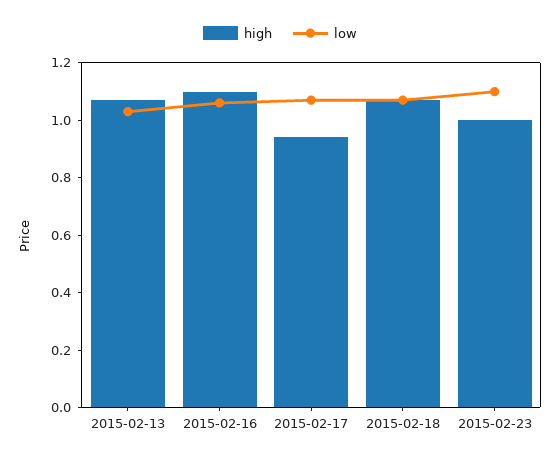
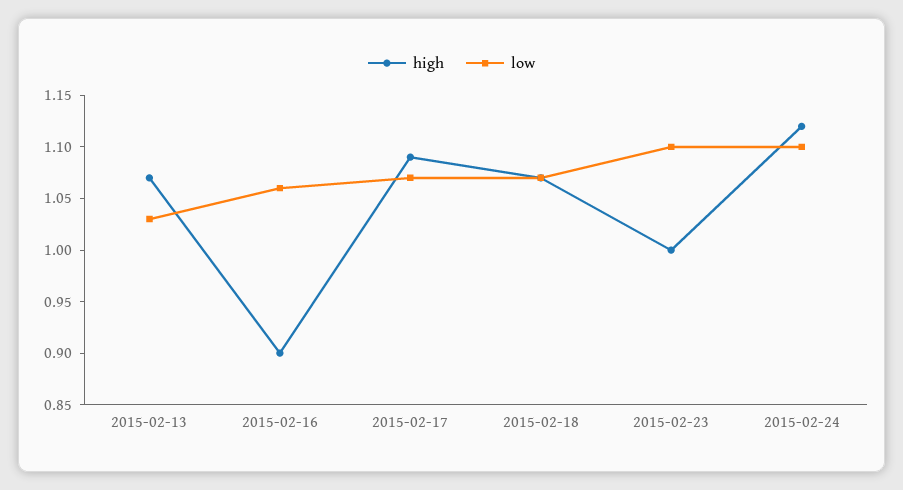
high, 2015-02-16: 1.1 -> 0.9
high, 2015-02-17: 0.95 -> 1.09
high, 2015-02-24: none -> 1.12
low, 2015-02-24: none -> 1.1

